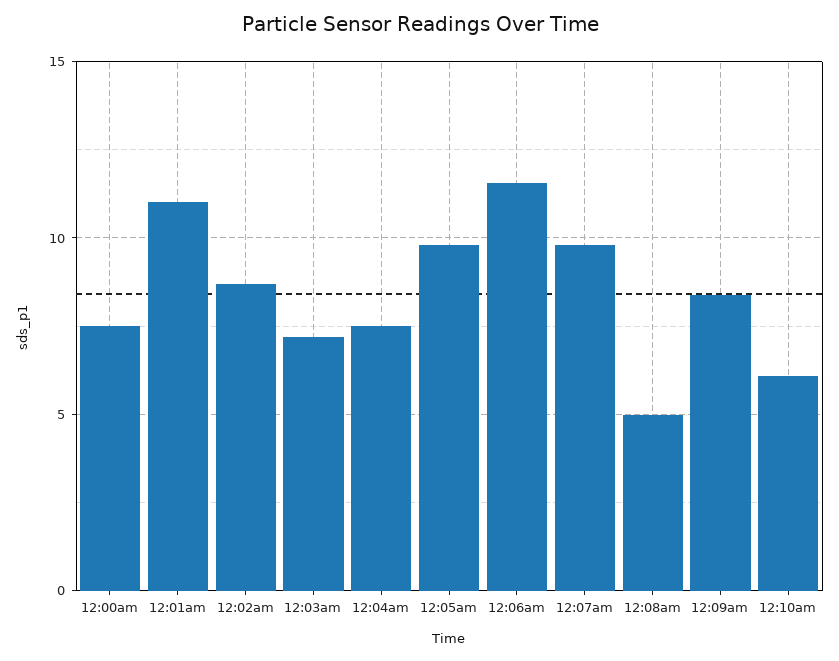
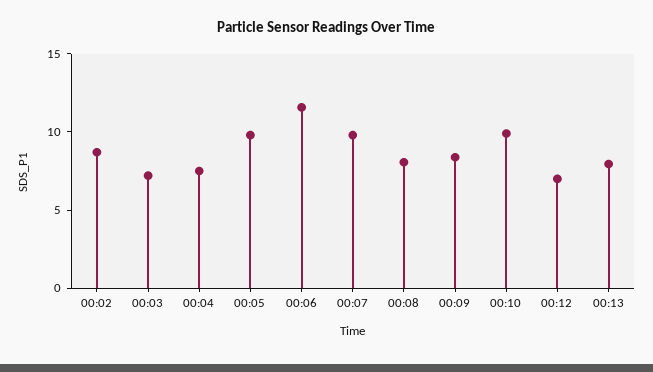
12:00am: 7.5 -> none
12:01am: 11 -> none
12:08am: 5 -> 8
12:10am: 6 -> 10
00:12: none -> 7
00:13: none -> 8

